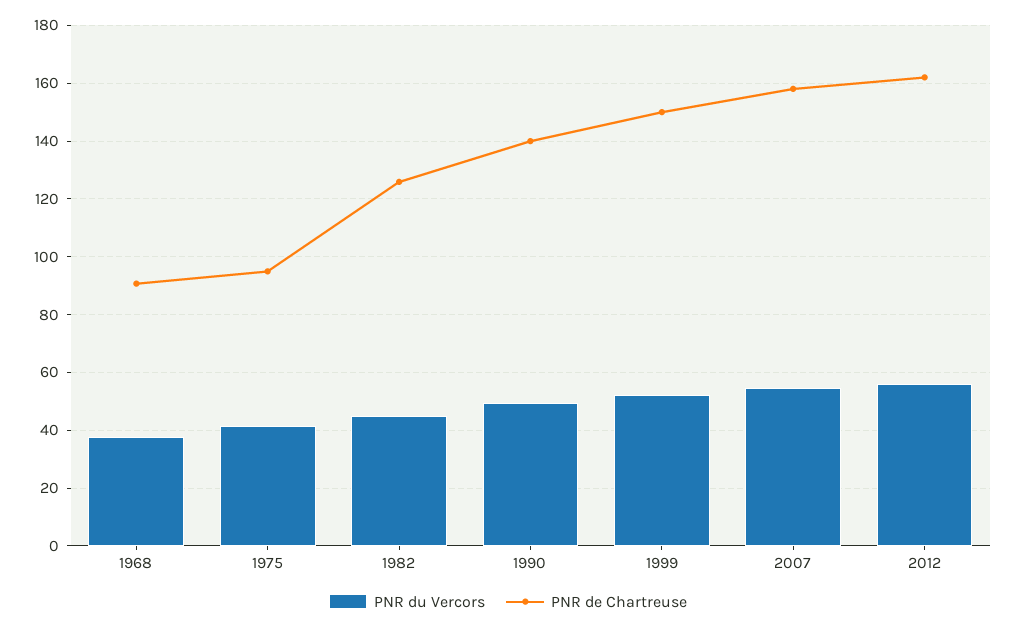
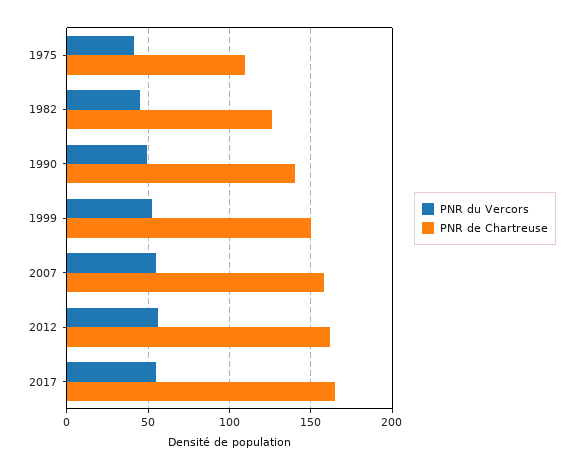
PNR du Vercors, 1968: 37.5 -> none
PNR de Chartreuse, 1968: 90 -> none
PNR de Chartreuse, 1975: 95 -> 110
PNR du Vercors, 2017: none -> 55
PNR de Chartreuse, 2017: none -> 165

